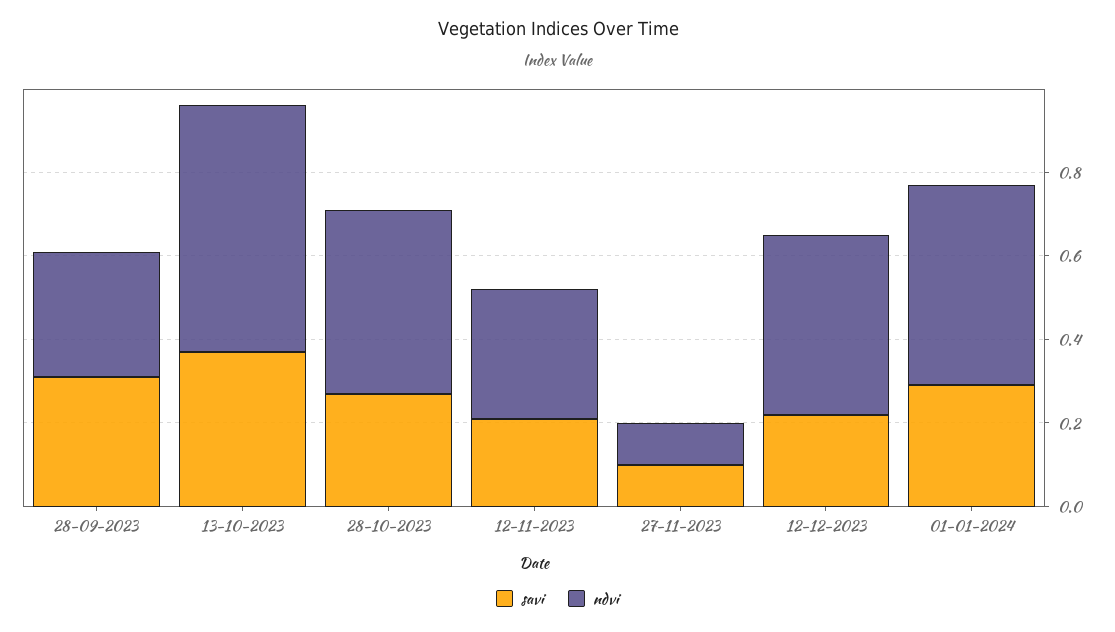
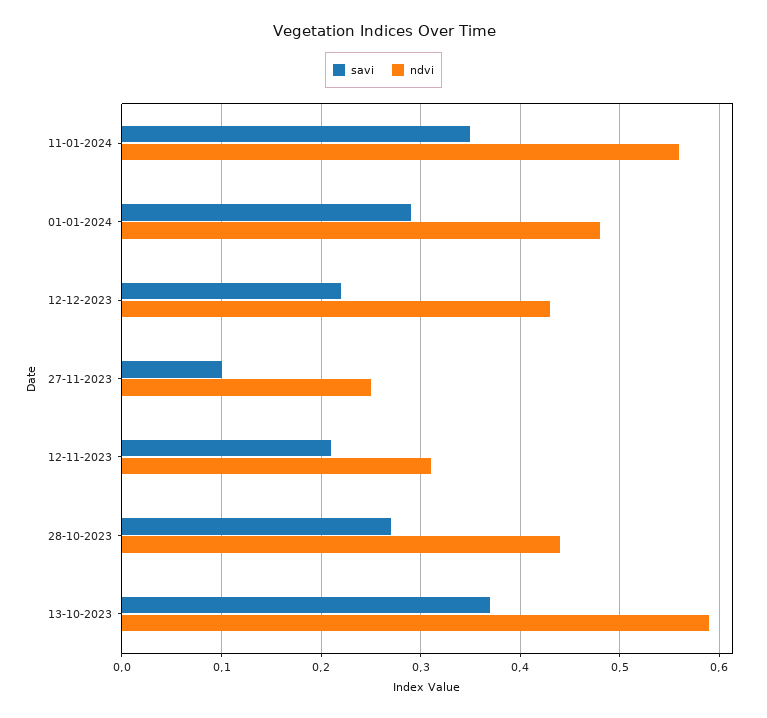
savi, 28-09-2023: 0.3 -> none
ndvi, 28-09-2023: 0.3 -> none
ndvi, 27-11-2023: 0.1 -> 0.25
savi, 11-01-2024: none -> 0.35
ndvi, 11-01-2024: none -> 0.56

